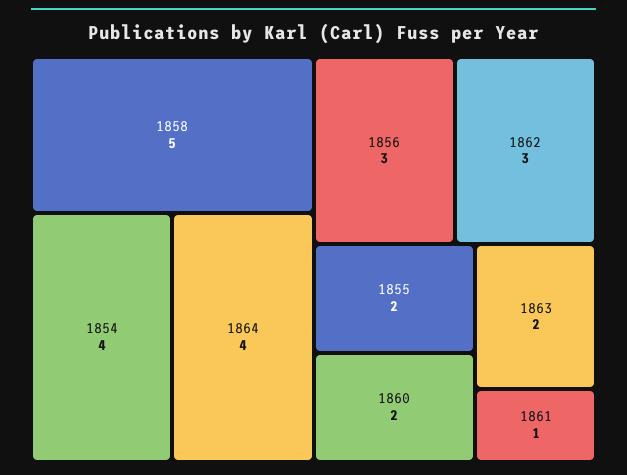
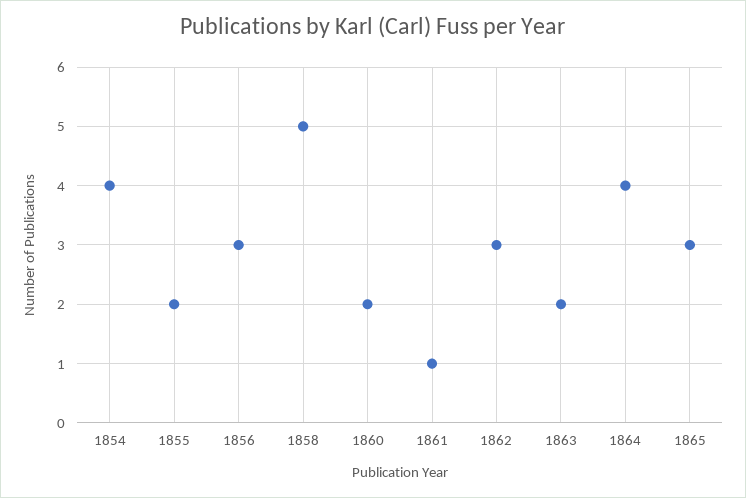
1865: none -> 3

